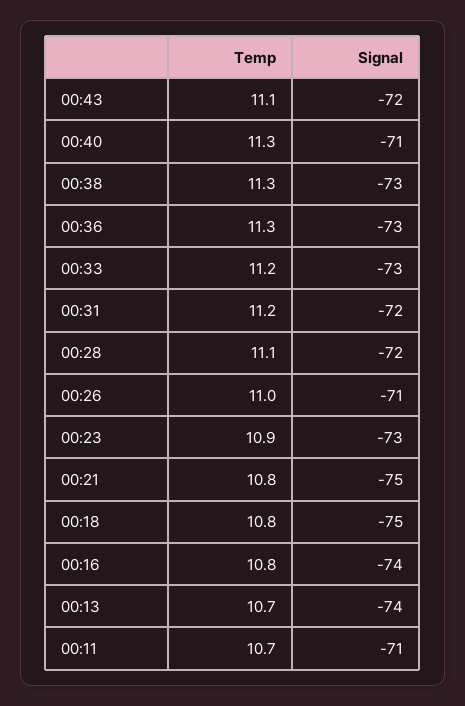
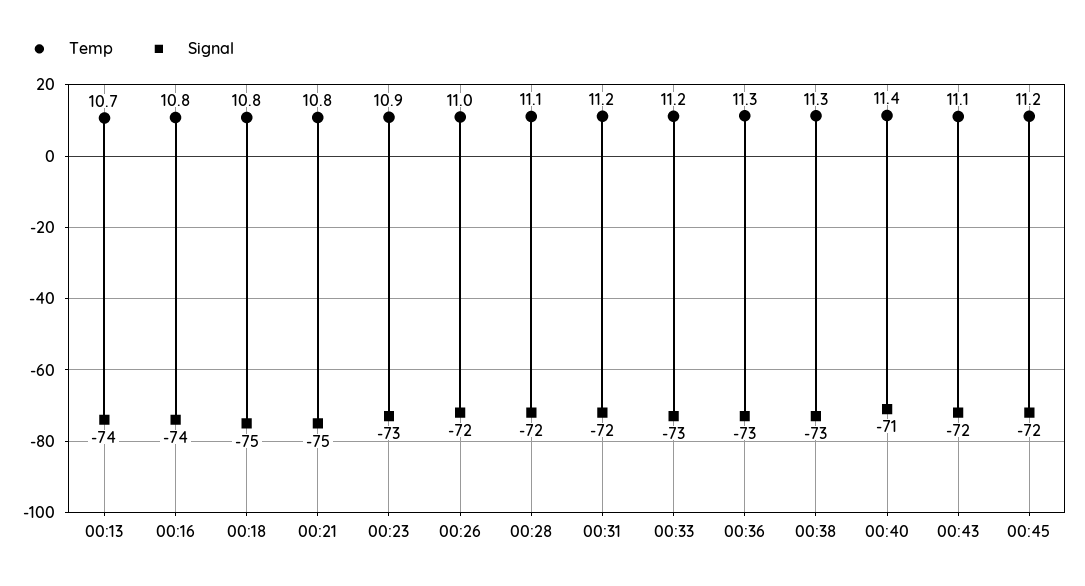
Temp, 00:40: 11.3 -> 11.4
Signal, 00:26: -71 -> -72
Temp, 00:11: 10.7 -> none
Signal, 00:11: -71 -> none
Temp, 00:45: none -> 11.2
Signal, 00:45: none -> -72

